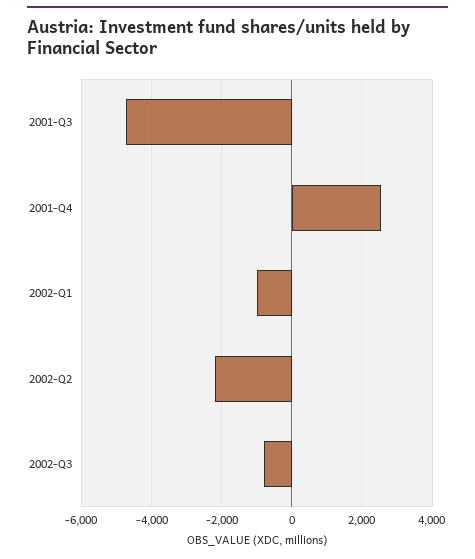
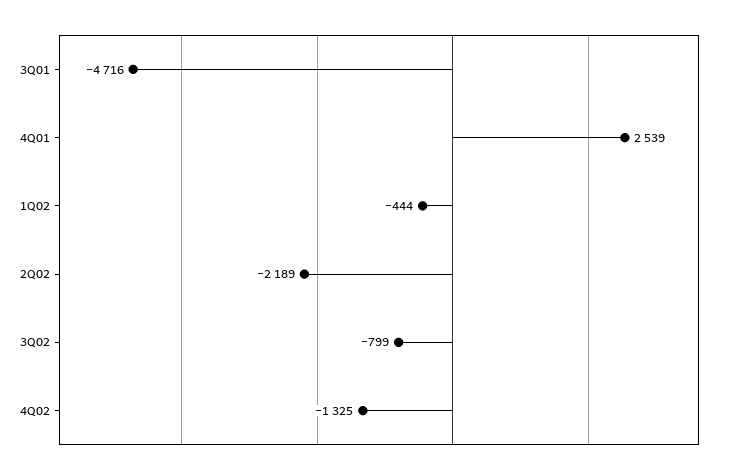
2002-Q1: -1000 -> -444
4Q02: none -> -1325

